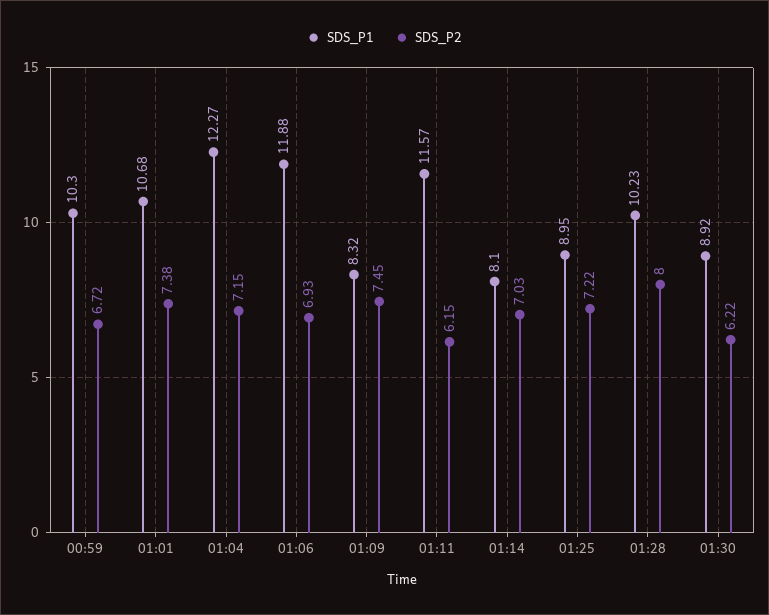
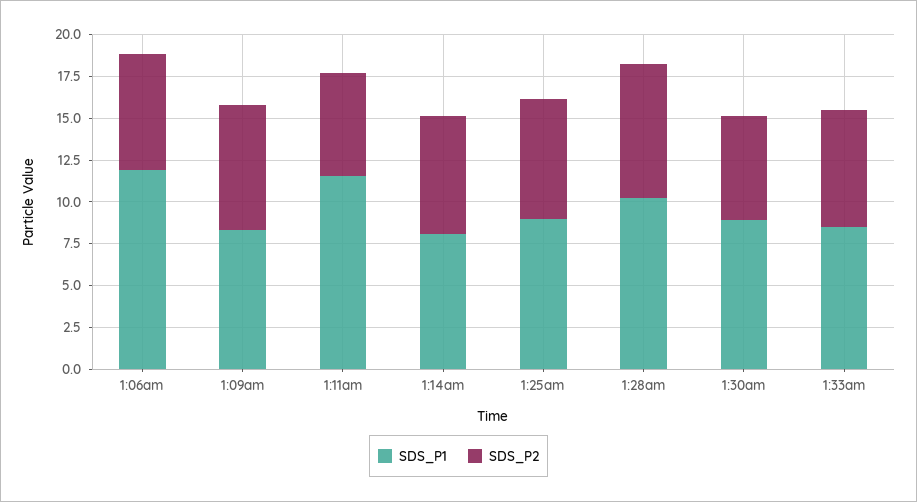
SDS_P1, 00:59: 10.3 -> none
SDS_P2, 00:59: 6.72 -> none
SDS_P1, 01:01: 10.68 -> none
SDS_P2, 01:01: 7.38 -> none
SDS_P1, 01:04: 12.27 -> none
SDS_P2, 01:04: 7.15 -> none
SDS_P1, 1:33am: none -> 8.5
SDS_P2, 1:33am: none -> 7

